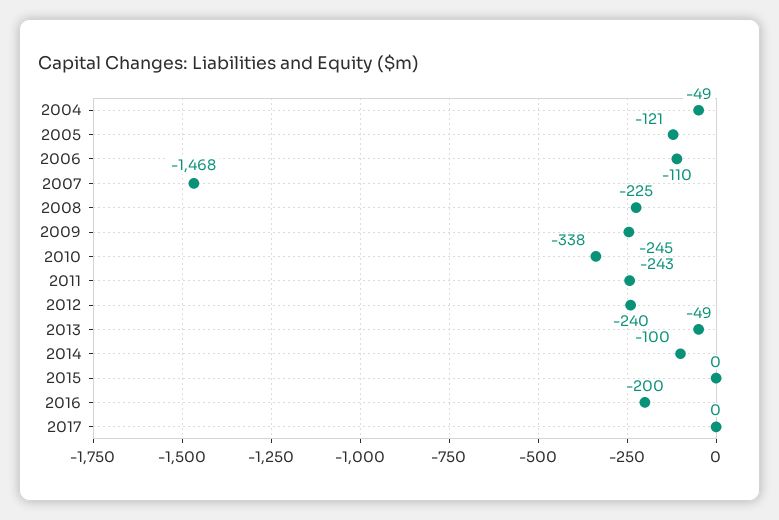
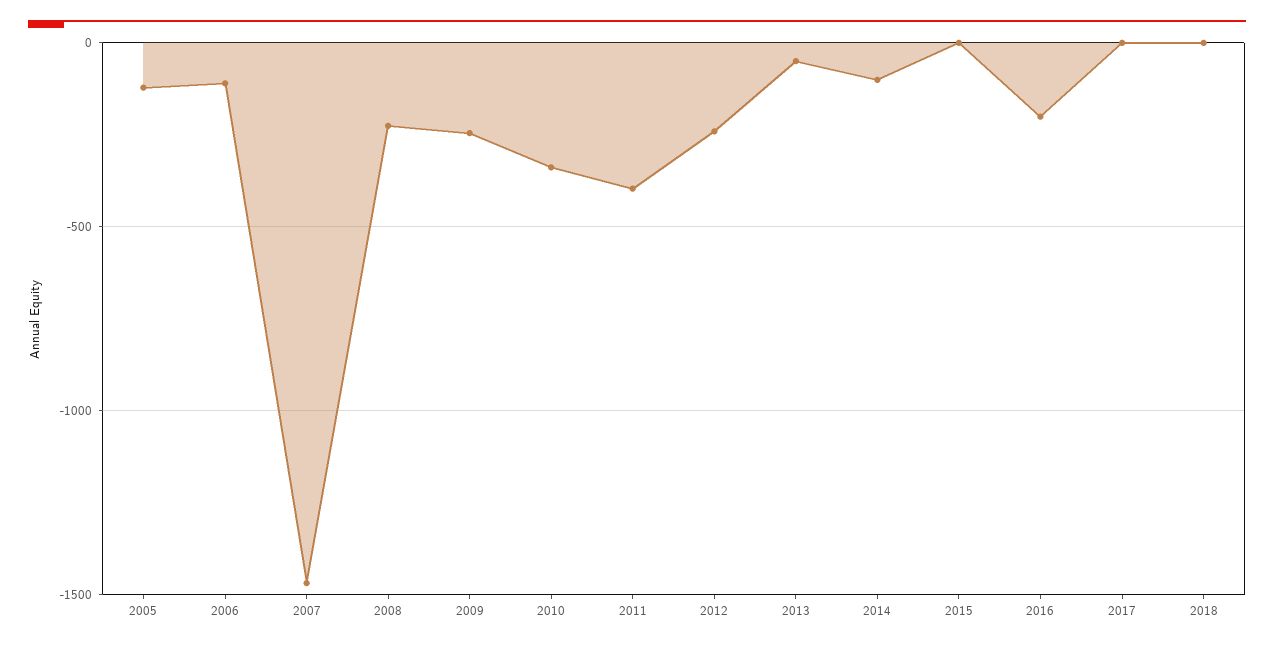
2004: -49 -> none
2011: -243 -> -400
2018: none -> 0

